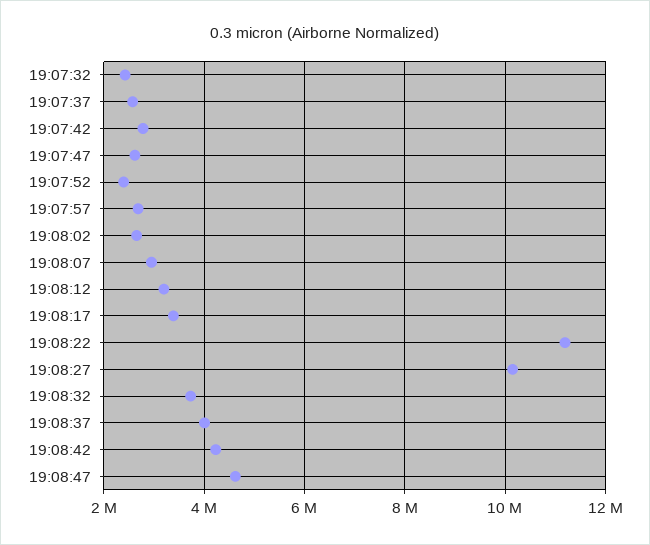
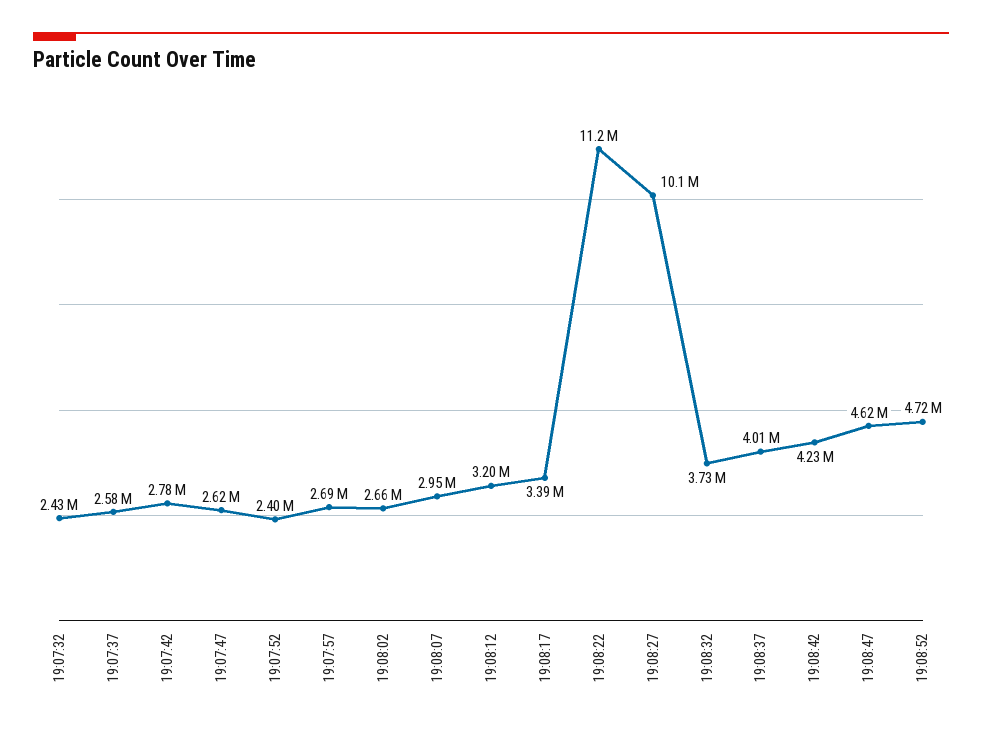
19:08:52: none -> 4720000

